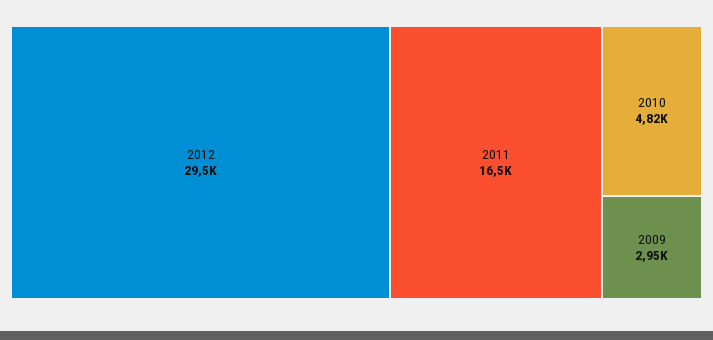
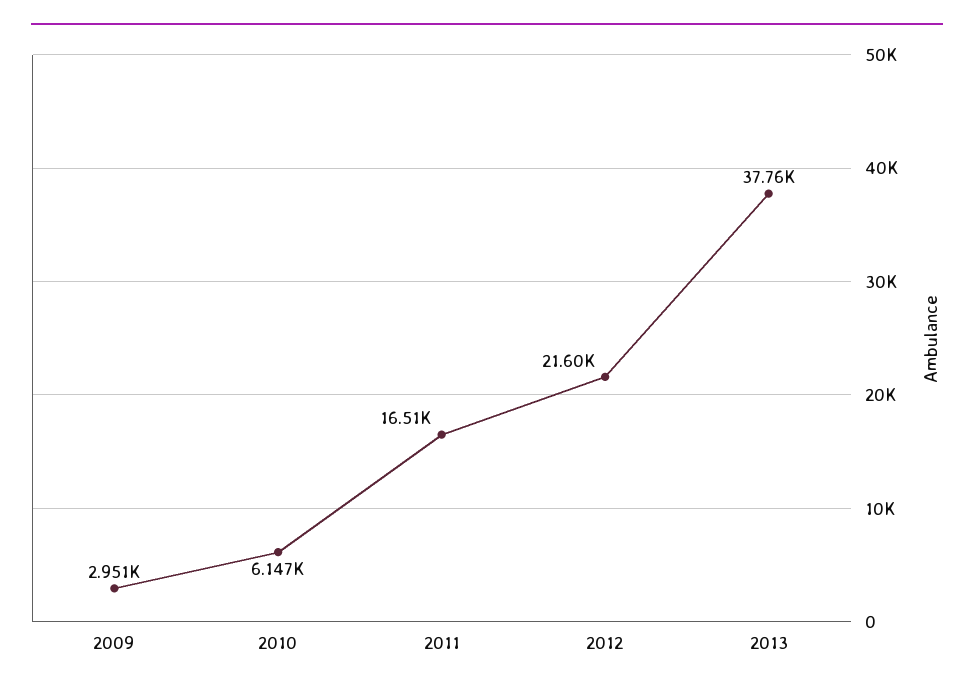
2012: 29500 -> 21600
2010: 4820 -> 6147
2013: none -> 37760

